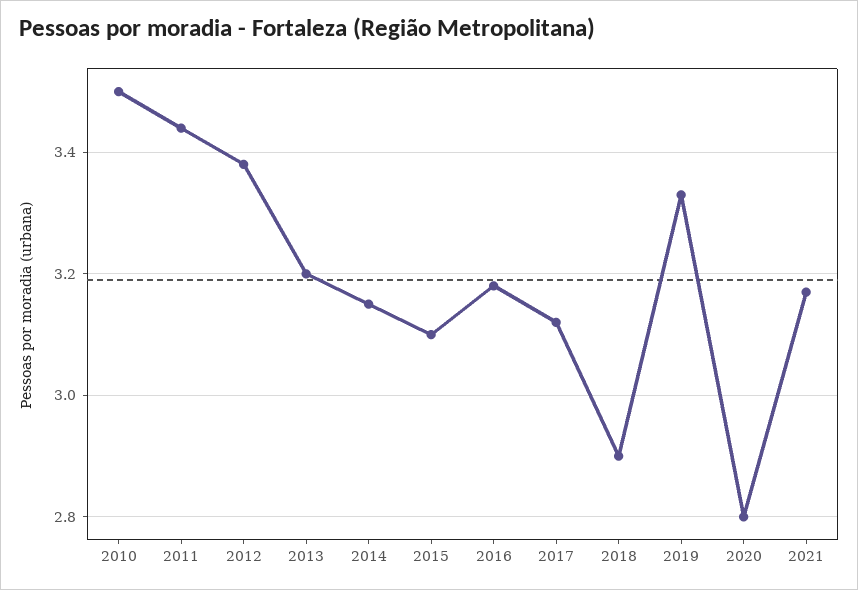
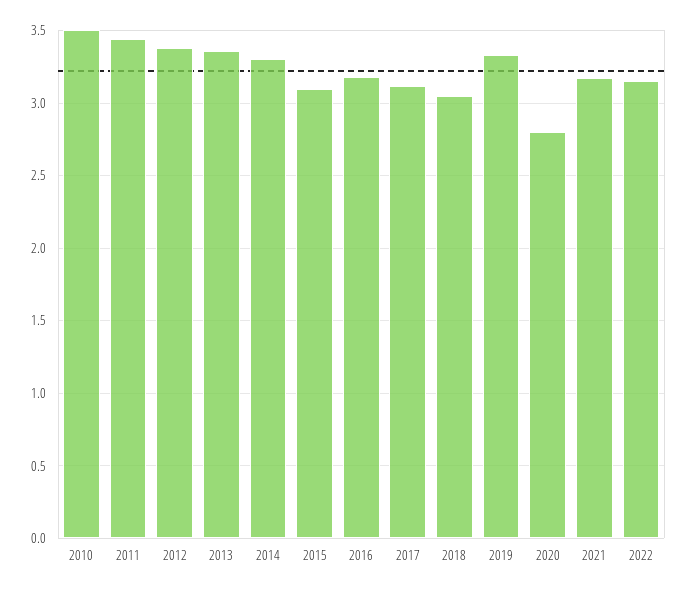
2013: 3.2 -> 3.35
2014: 3.15 -> 3.3
2018: 2.9 -> 3.05
2022: none -> 3.15

